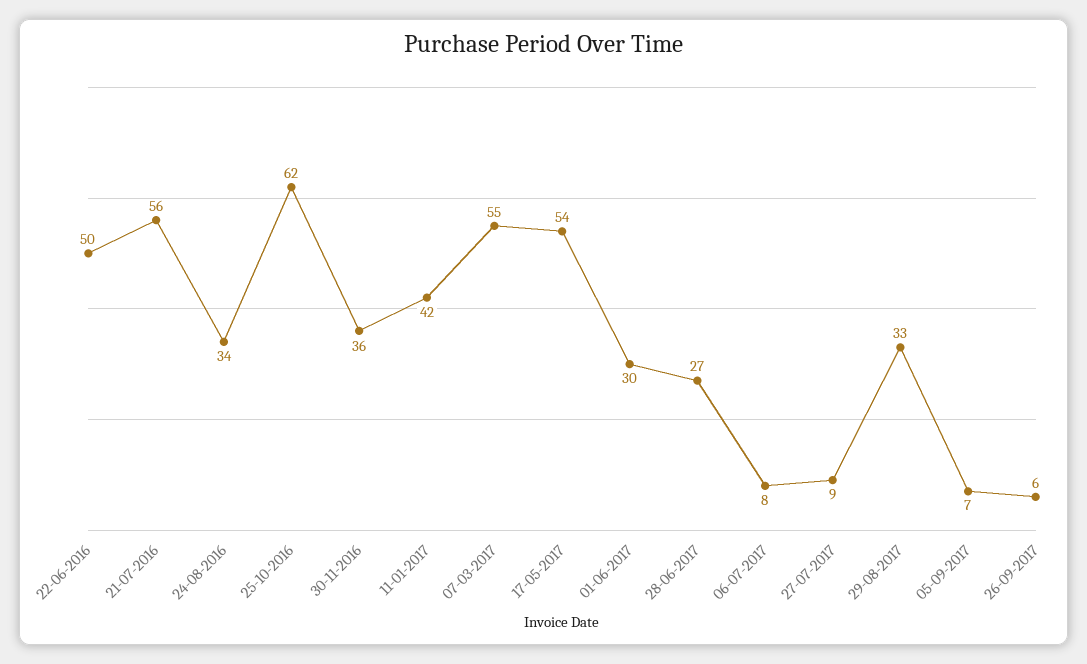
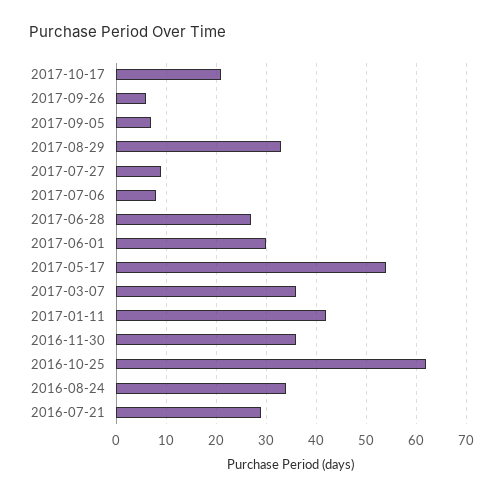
22-06-2016: 50 -> none
21-07-2016: 56 -> 30
07-03-2017: 55 -> 35
2017-10-17: none -> 20

